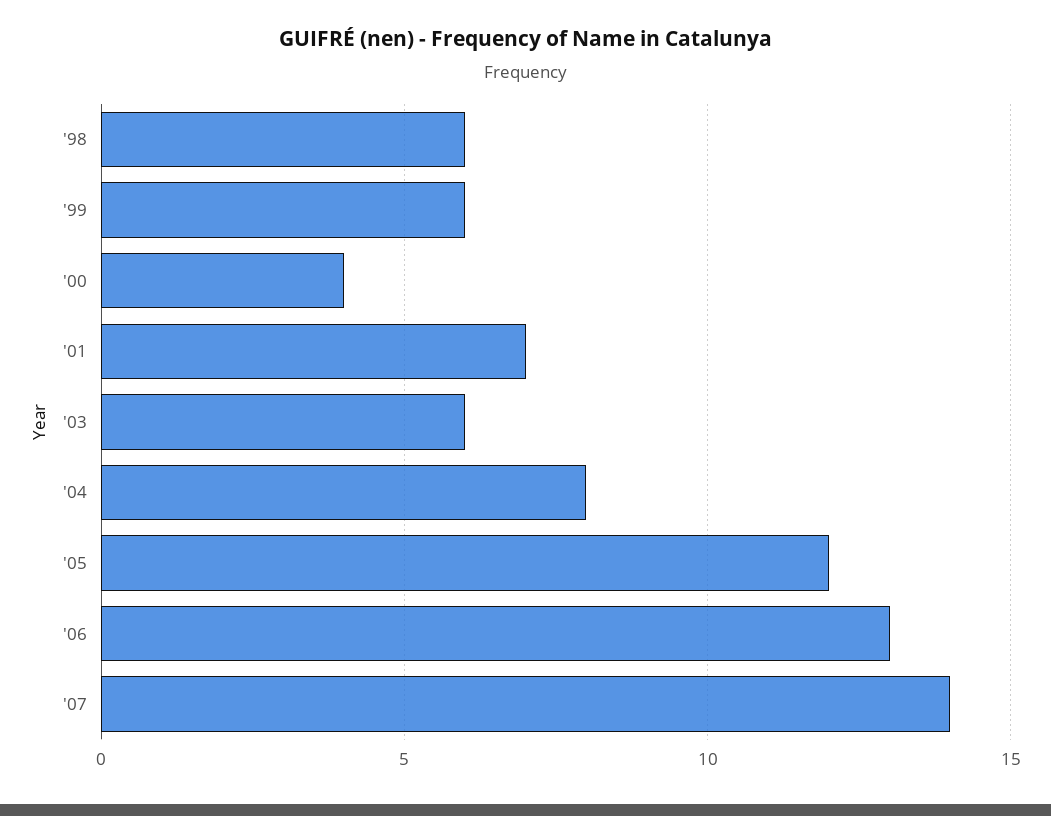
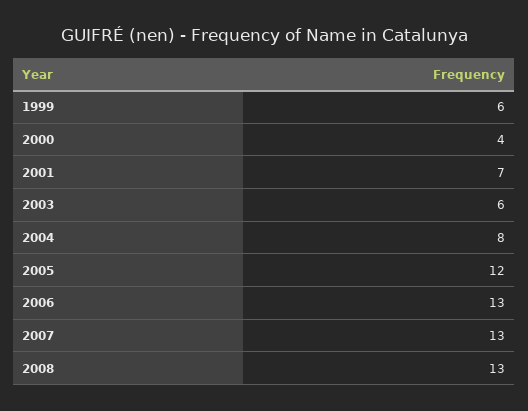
'98: 6 -> none
'07: 14 -> 13
2008: none -> 13

